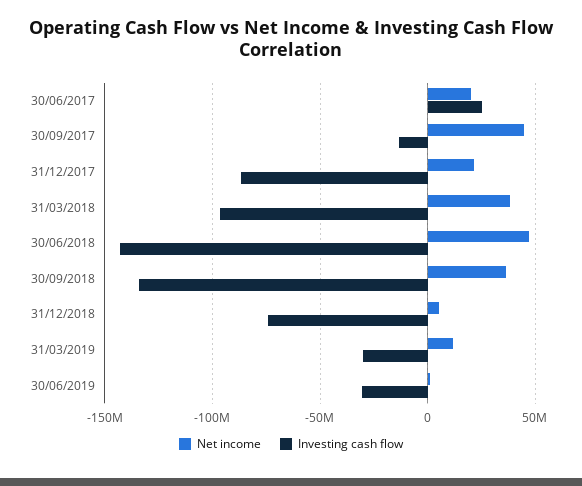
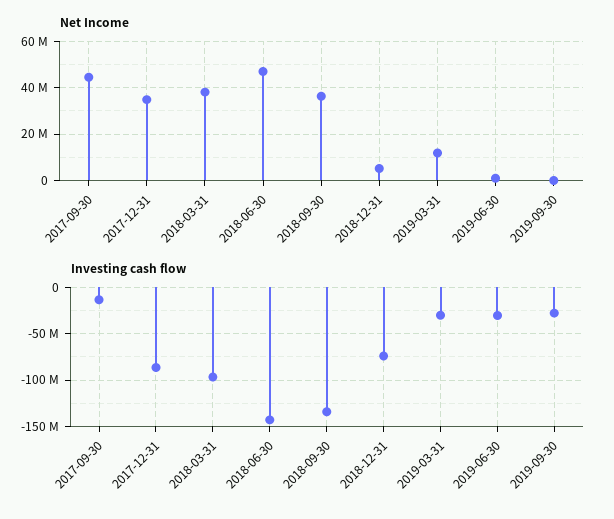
Net income, 30/06/2017: 20000000 -> none
Investing cash flow, 30/06/2017: 25000000 -> none
Net income, 31/12/2017: 20000000 -> 35000000
Net income, 2019-09-30: none -> 0
Investing cash flow, 2019-09-30: none -> -30000000

